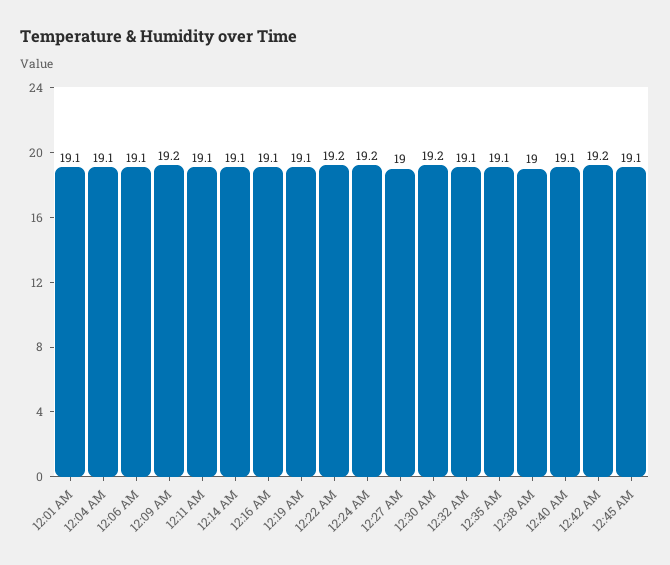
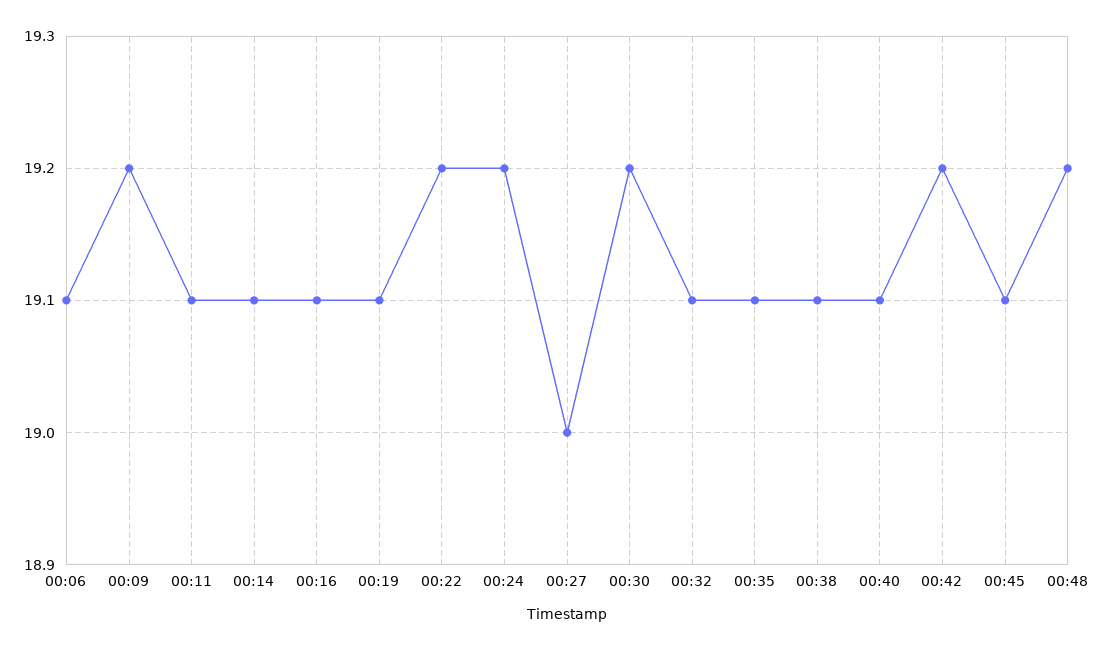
12:01 AM: 19.1 -> none
12:04 AM: 19.1 -> none
12:38 AM: 19 -> 19.1
00:48: none -> 19.2

